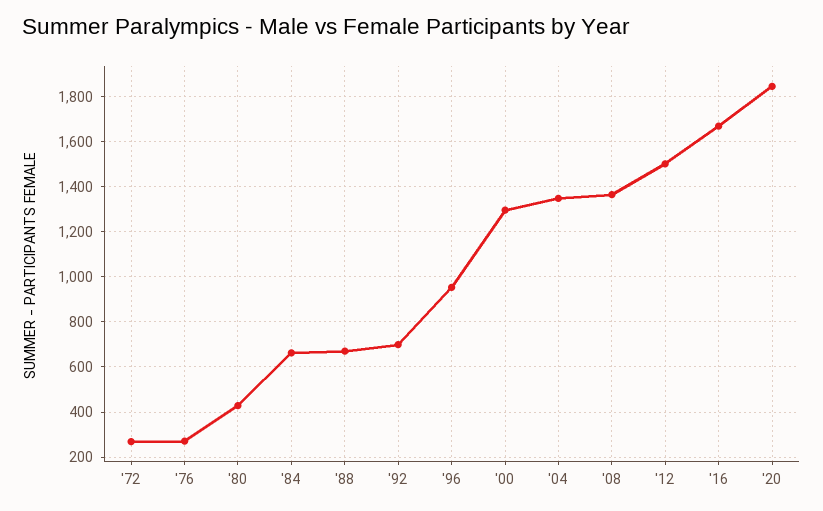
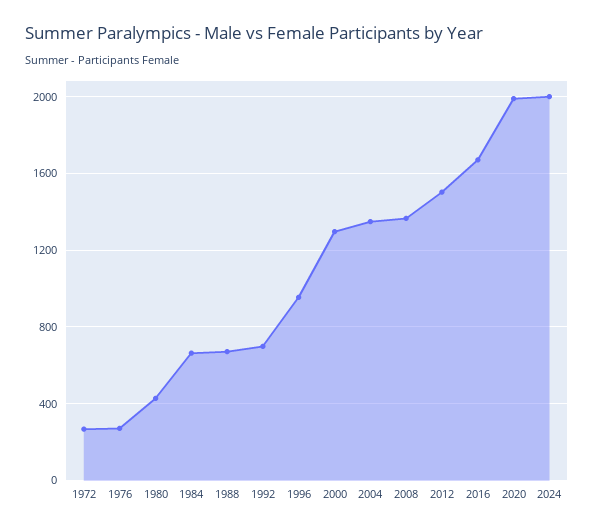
'20: 1850 -> 2000
2024: none -> 2000

